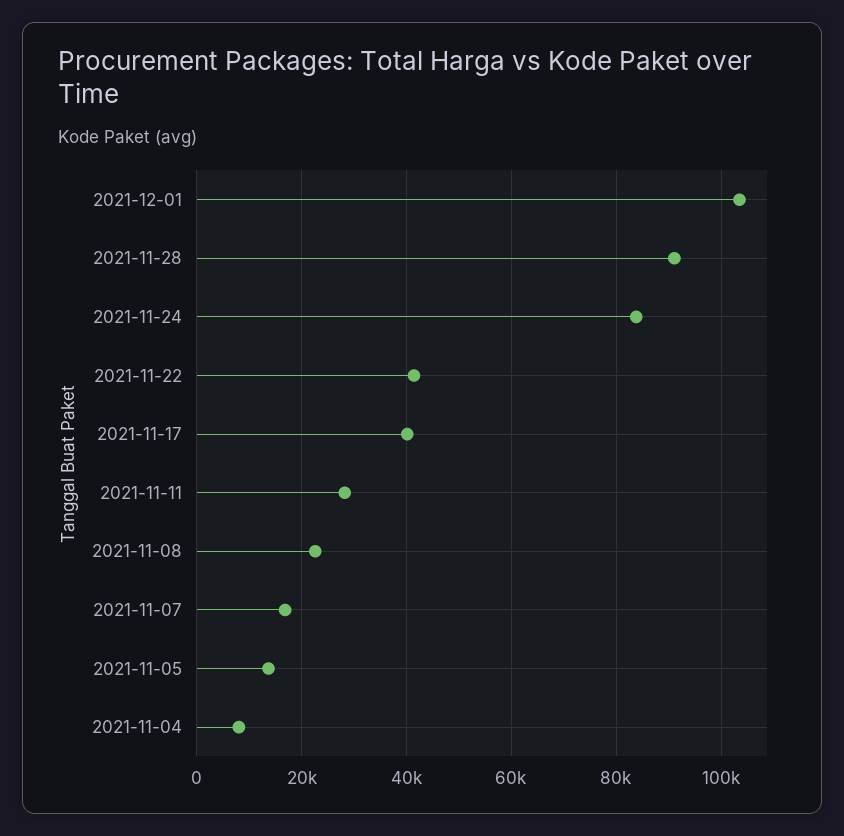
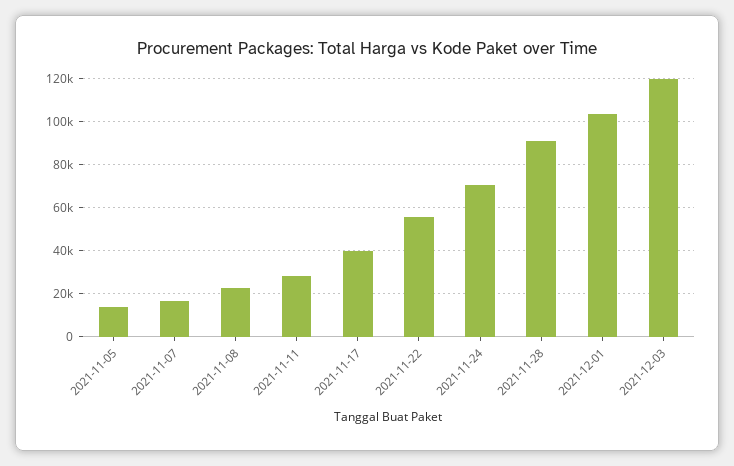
2021-11-24: 84000 -> 70000
2021-11-22: 42000 -> 55000
2021-11-04: 8000 -> none
2021-12-03: none -> 120000

